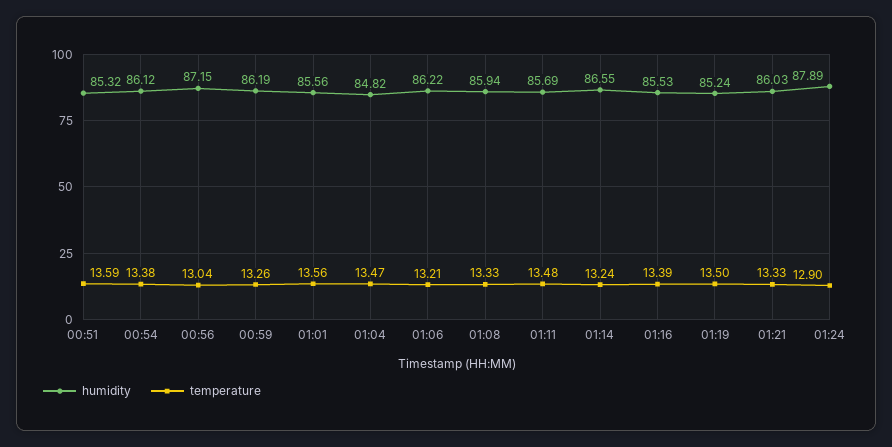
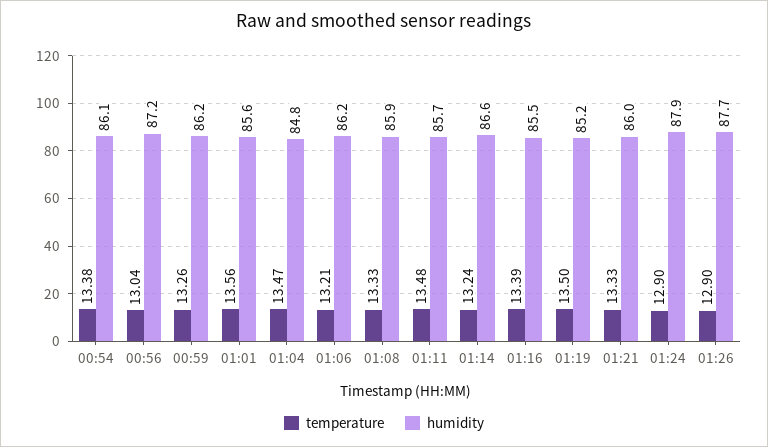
humidity, 00:51: 85.32 -> none
temperature, 00:51: 13.59 -> none
temperature, 01:26: none -> 12.9
humidity, 01:26: none -> 87.7

